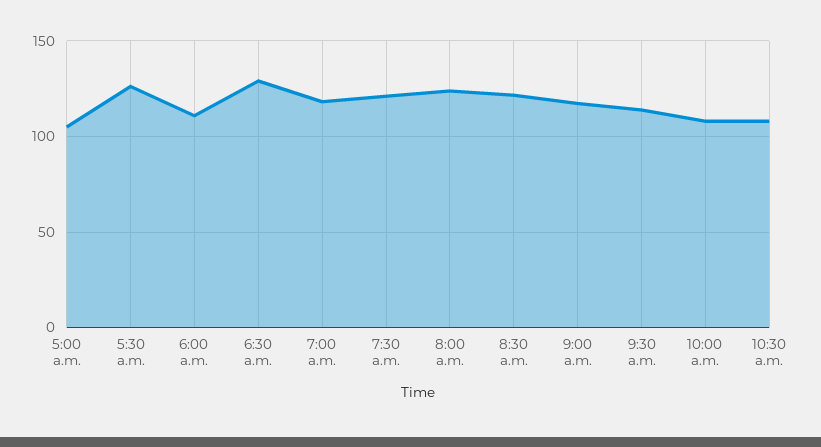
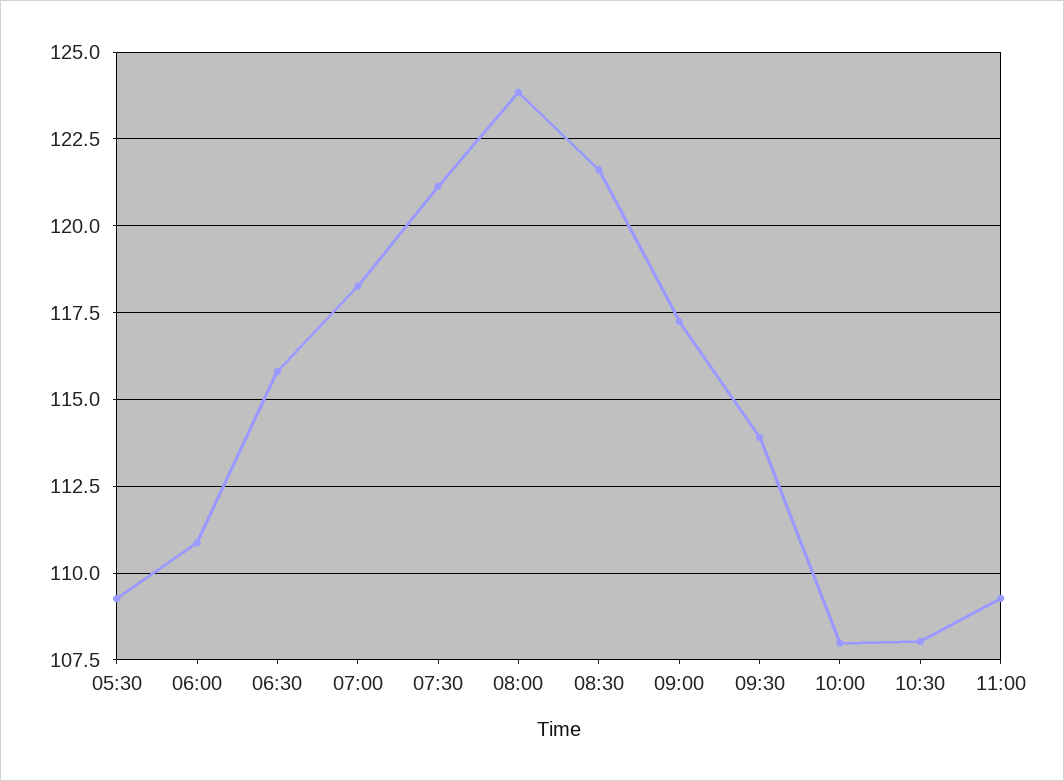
5:00 a.m.: 105 -> none
5:30 a.m.: 125 -> 109.25
6:30 a.m.: 130 -> 115.75
11:00: none -> 109.25

